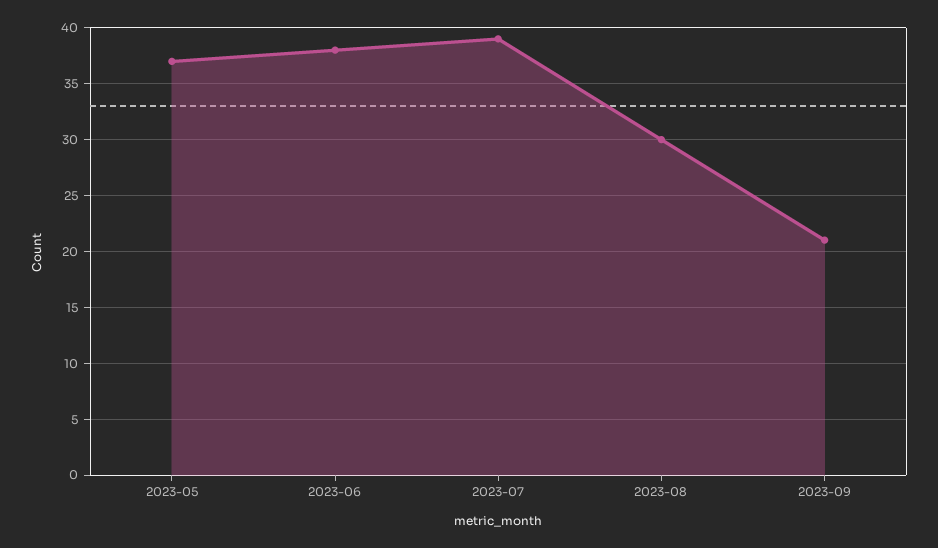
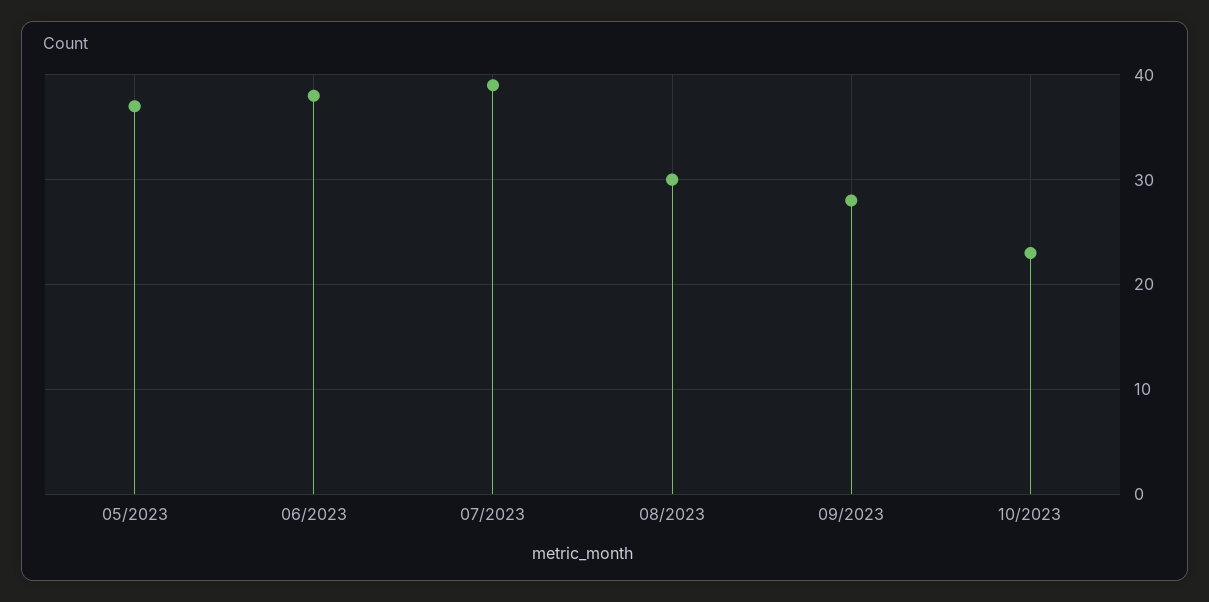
2023-09: 21 -> 28
10/2023: none -> 23

